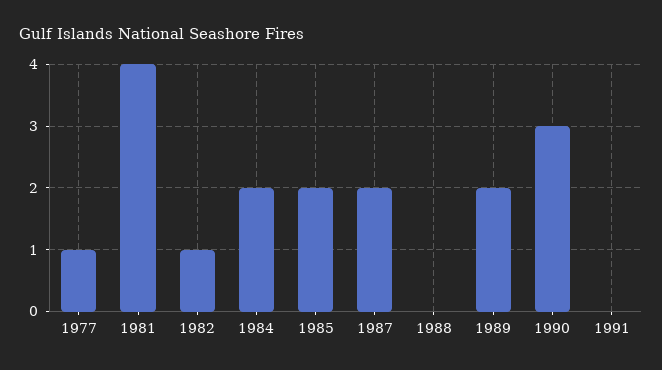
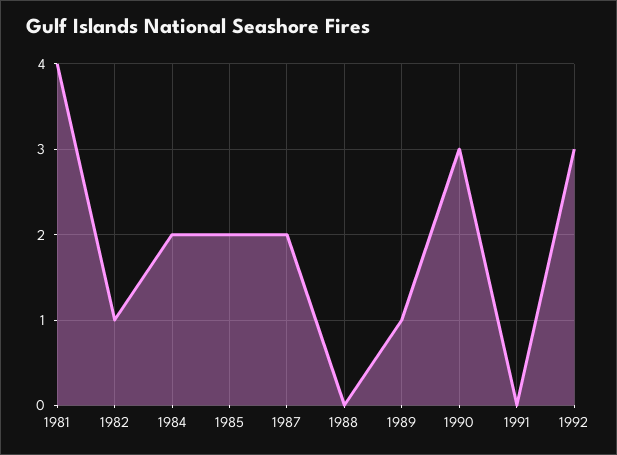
1977: 1 -> none
1989: 2 -> 1
1992: none -> 3

